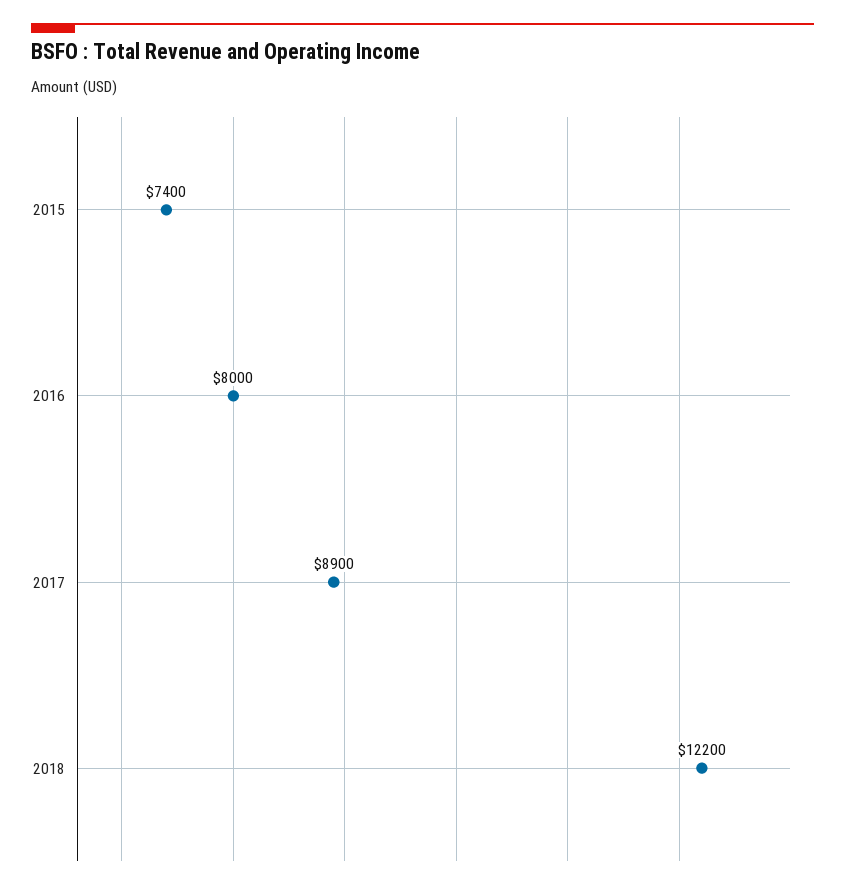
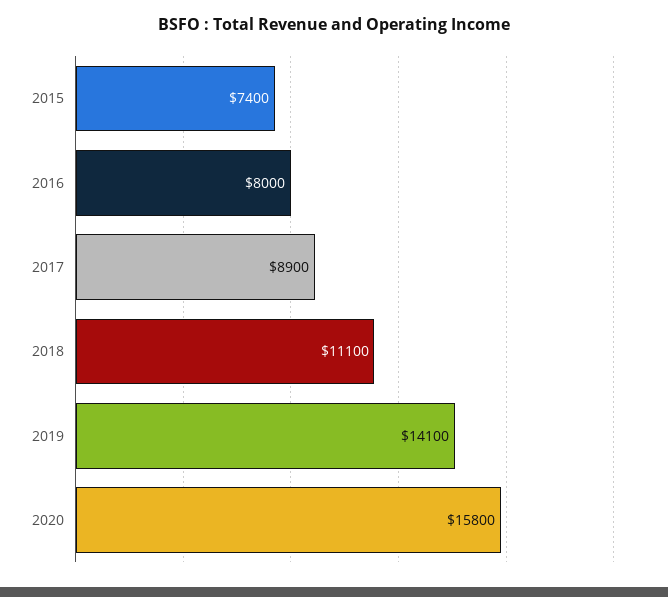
2018: 12200 -> 11100
2019: none -> 14100
2020: none -> 15800

